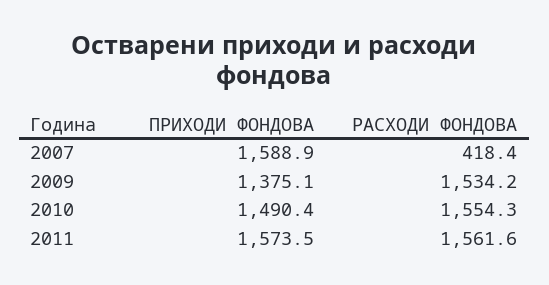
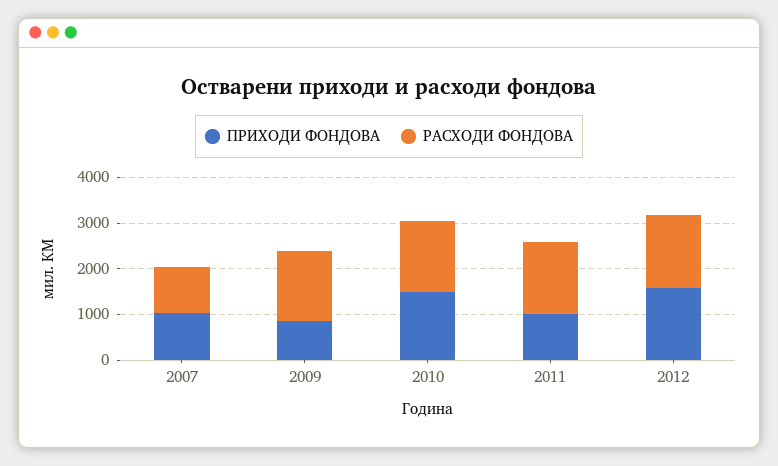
ПРИХОДИ ФОНДОВА, 2007: 1588.9 -> 1000
РАСХОДИ ФОНДОВА, 2007: 418.4 -> 1000
ПРИХОДИ ФОНДОВА, 2009: 1375.1 -> 800
ПРИХОДИ ФОНДОВА, 2011: 1573.5 -> 1000
ПРИХОДИ ФОНДОВА, 2012: none -> 1600
РАСХОДИ ФОНДОВА, 2012: none -> 1600

